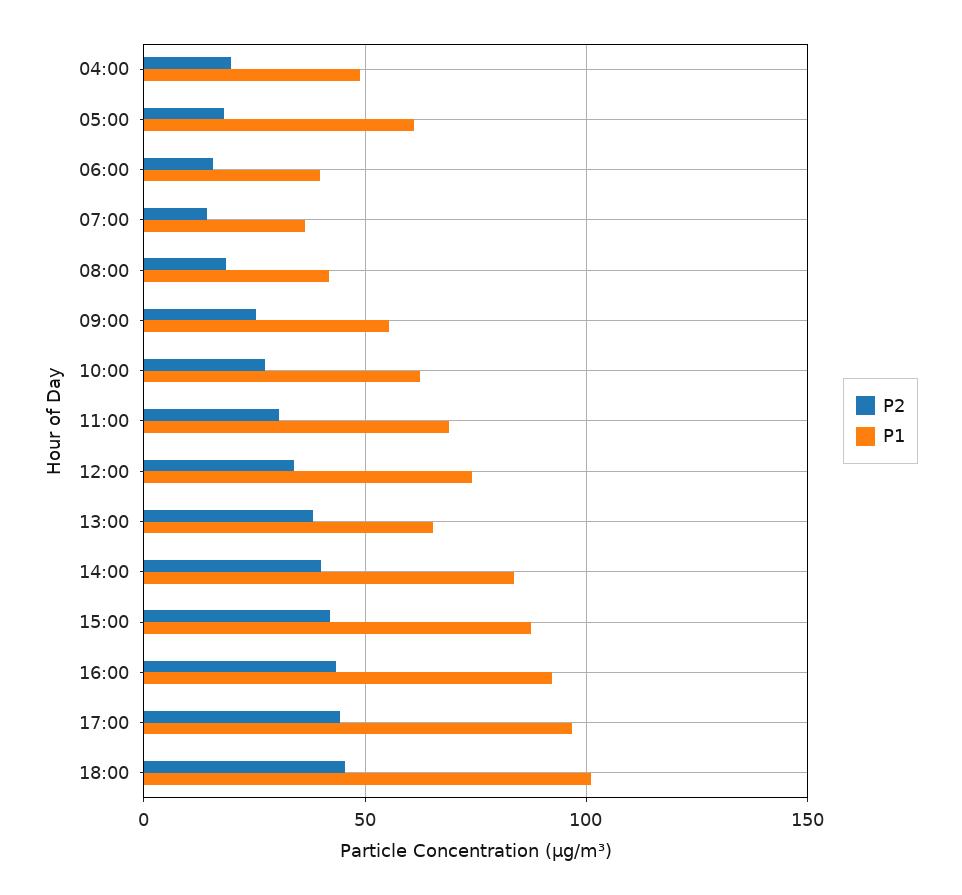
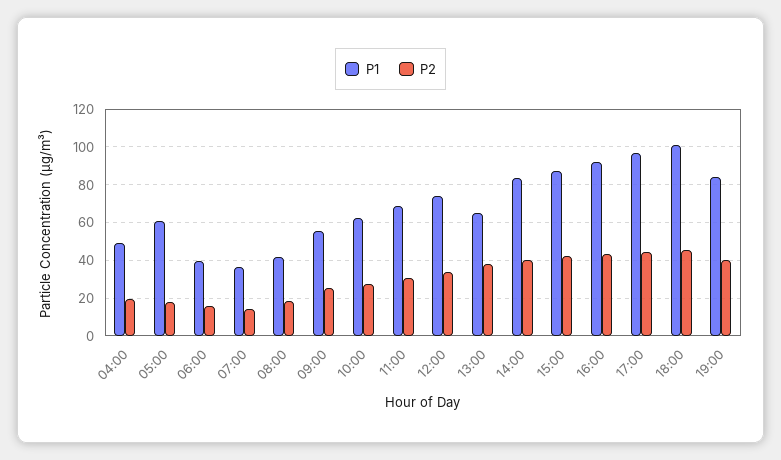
P1, 19:00: none -> 85
P2, 19:00: none -> 40

